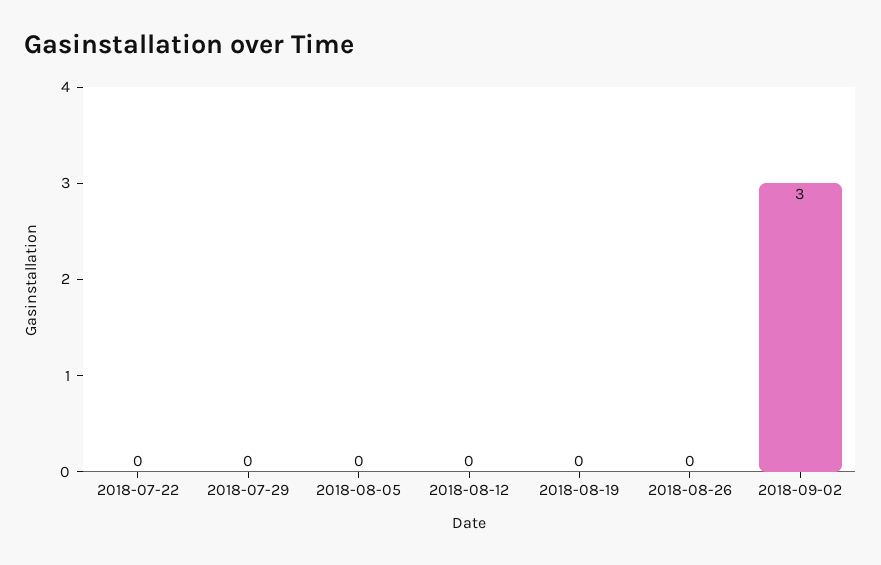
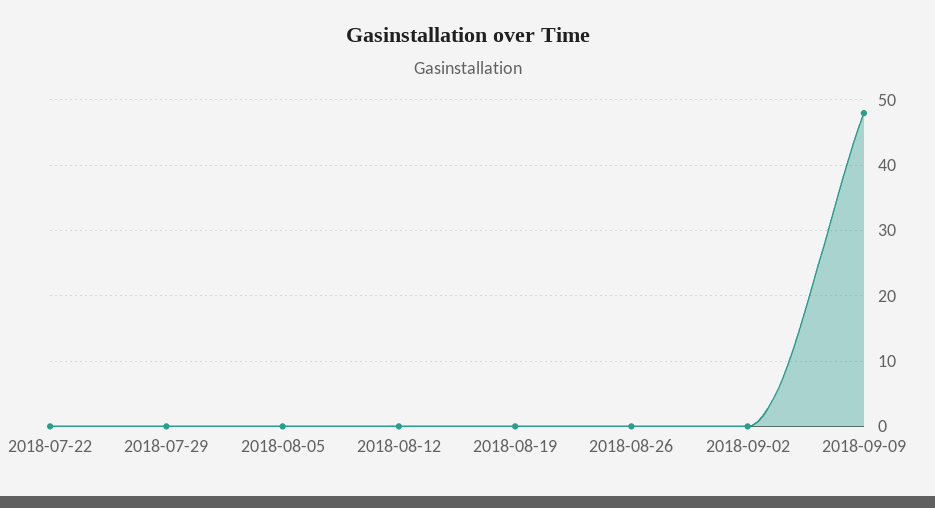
2018-09-02: 3 -> 0
2018-09-09: none -> 48

